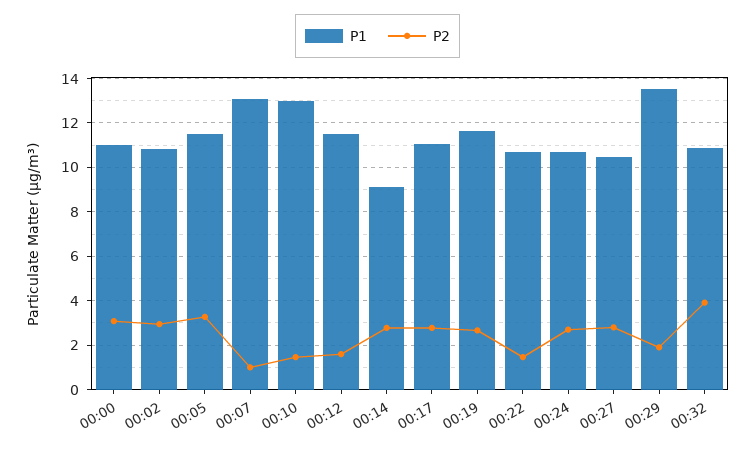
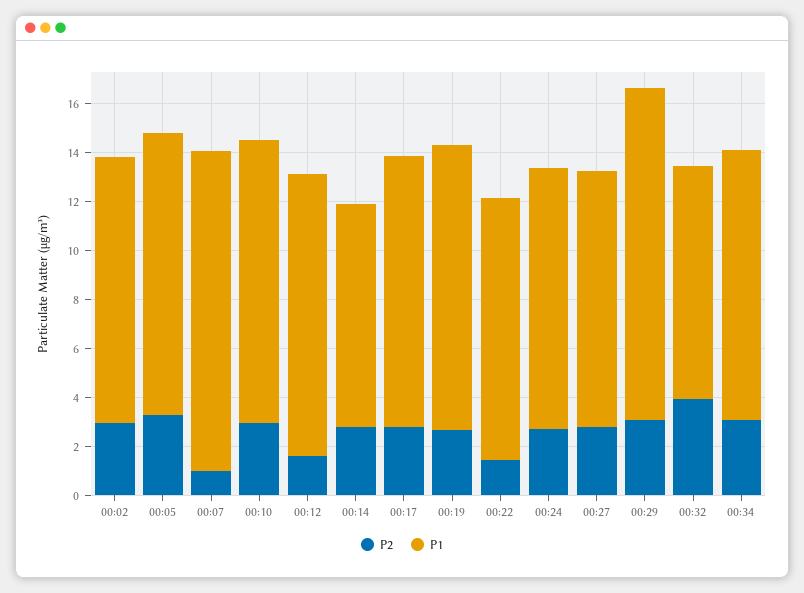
P1, 00:00: 11 -> none
P2, 00:00: 3 -> none
P1, 00:10: 13 -> 11.5
P2, 00:10: 1.5 -> 3
P2, 00:29: 2 -> 3
P1, 00:32: 11 -> 9.5
P2, 00:34: none -> 3
P1, 00:34: none -> 11

